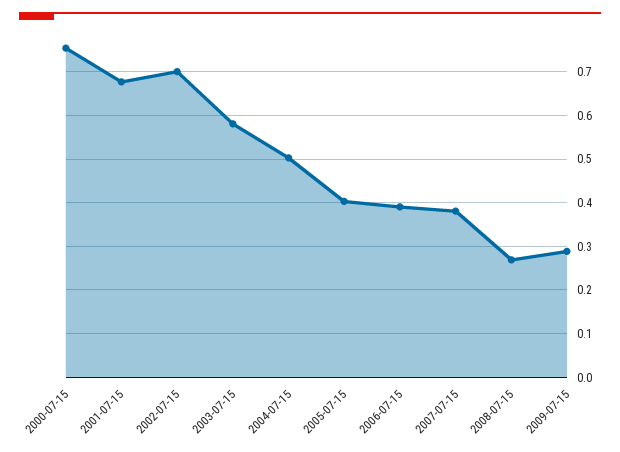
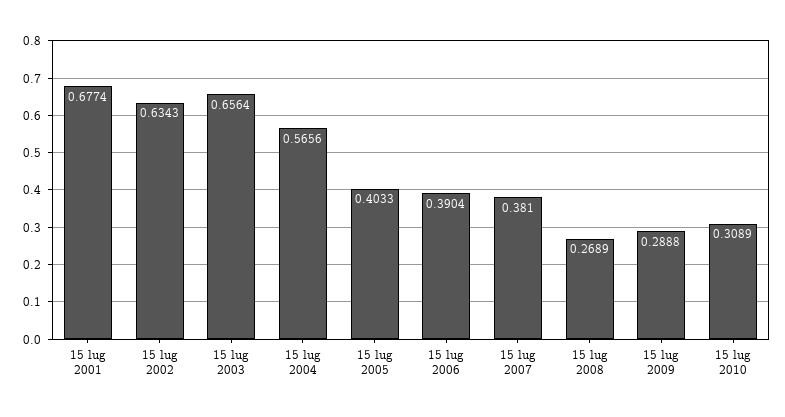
2000-07-15: 0.76 -> none
2002-07-15: 0.7 -> 0.6343
2003-07-15: 0.58 -> 0.6564
2004-07-15: 0.5 -> 0.5656
15 lug 2010: none -> 0.3089

